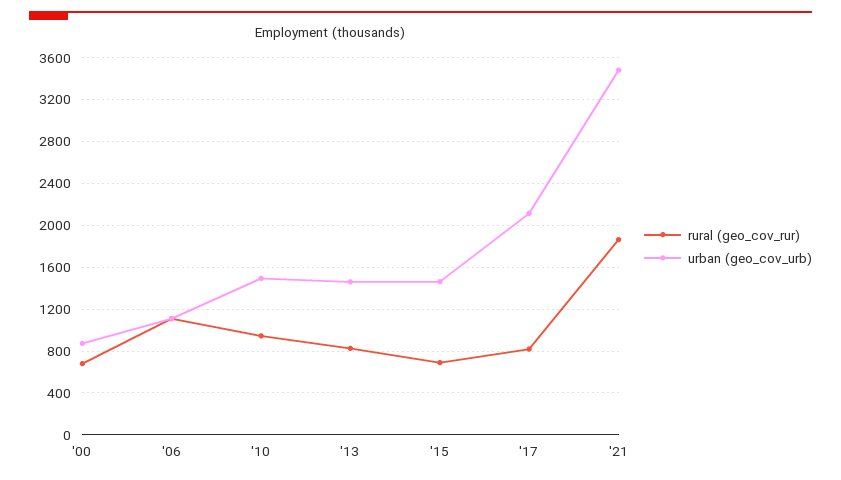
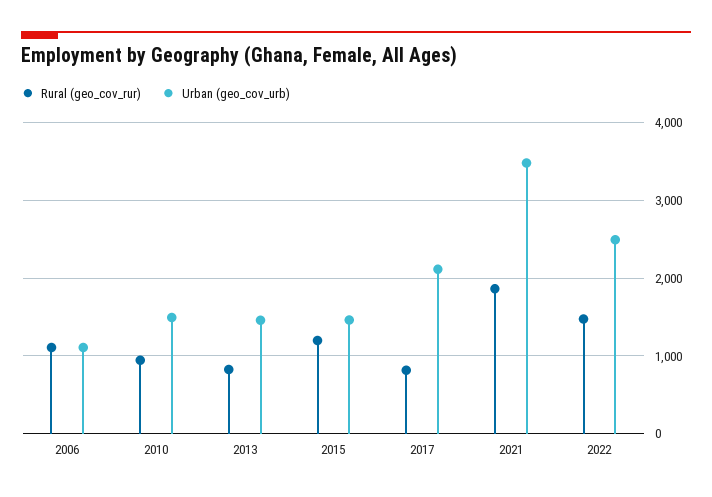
rural (geo_cov_rur), '00: 700 -> none
urban (geo_cov_urb), '00: 900 -> none
rural (geo_cov_rur), '15: 700 -> 1200
rural (geo_cov_rur), 2022: none -> 1500
urban (geo_cov_urb), 2022: none -> 2500

